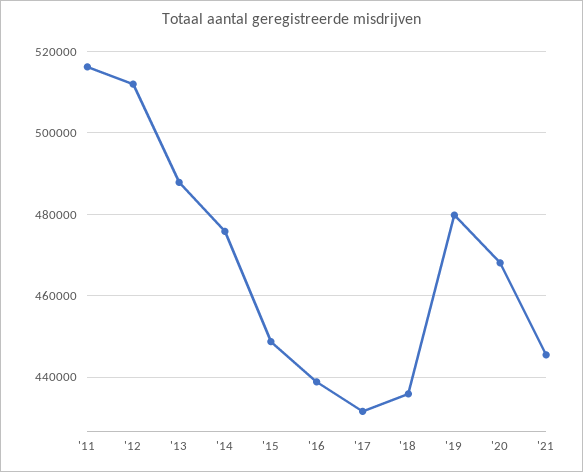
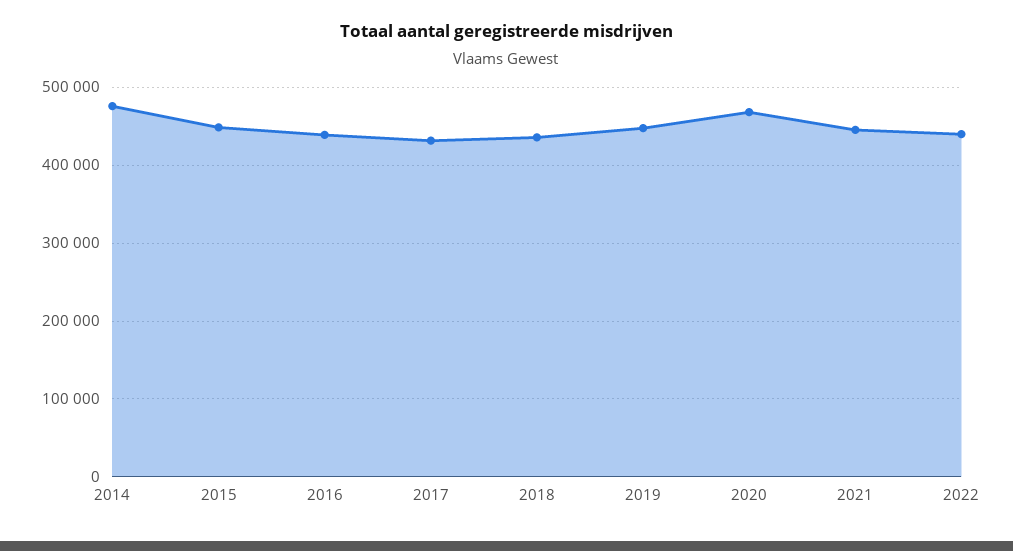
'11: 516000 -> none
'12: 512000 -> none
'13: 488000 -> none
'19: 480000 -> 450000
2022: none -> 440000

